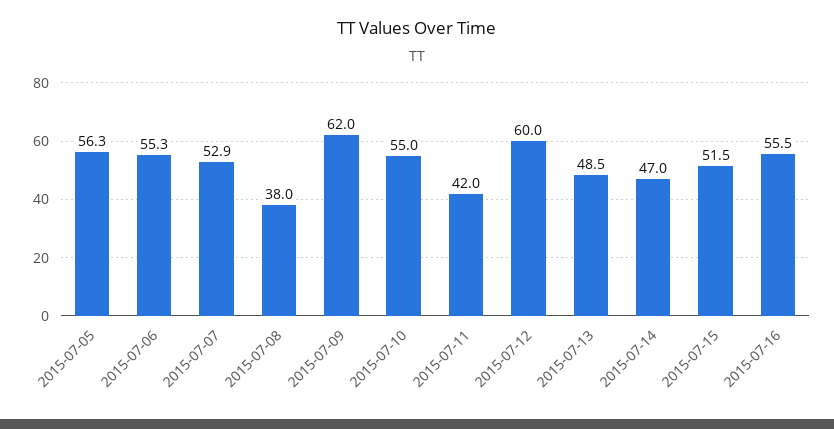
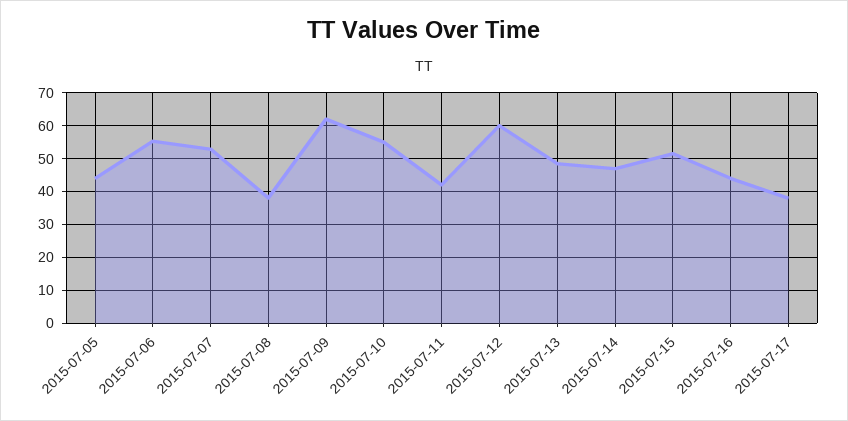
2015-07-05: 56.3 -> 44
2015-07-16: 55.5 -> 44
2015-07-17: none -> 38

